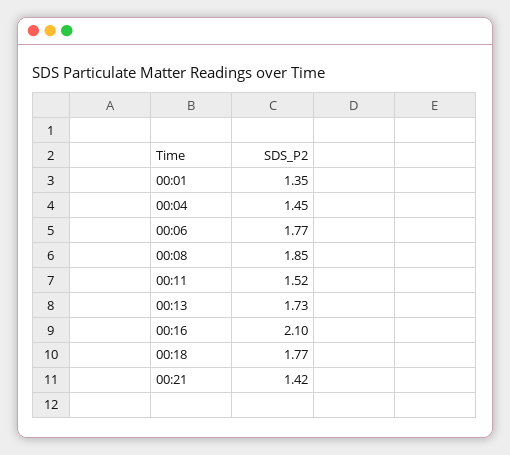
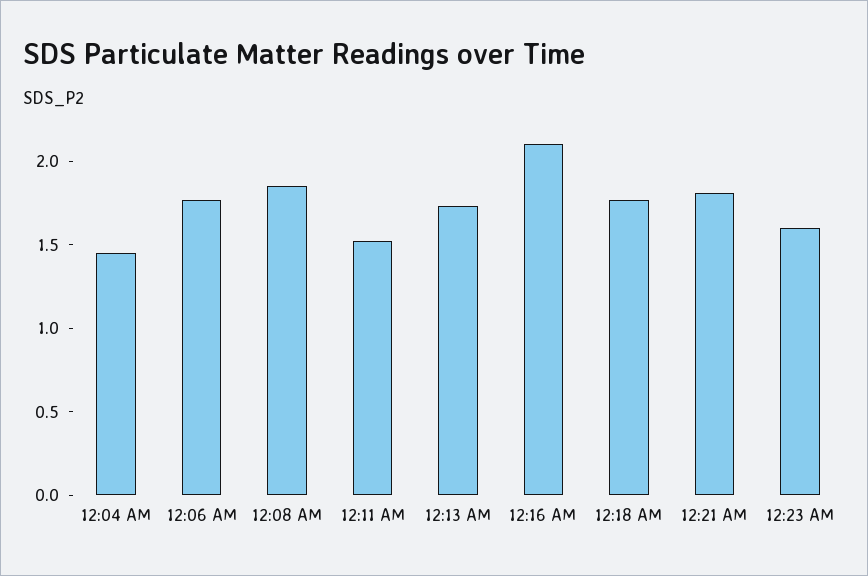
00:01: 1.35 -> none
00:21: 1.42 -> 1.8
12:23 AM: none -> 1.6

